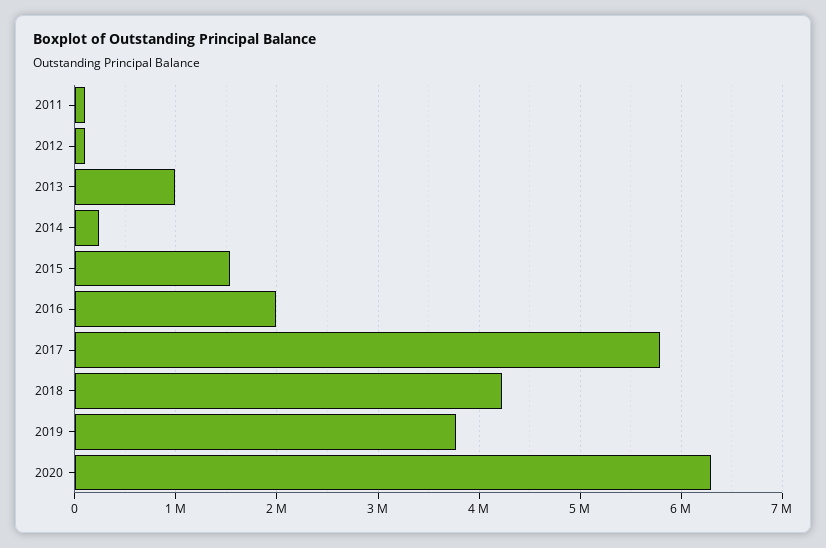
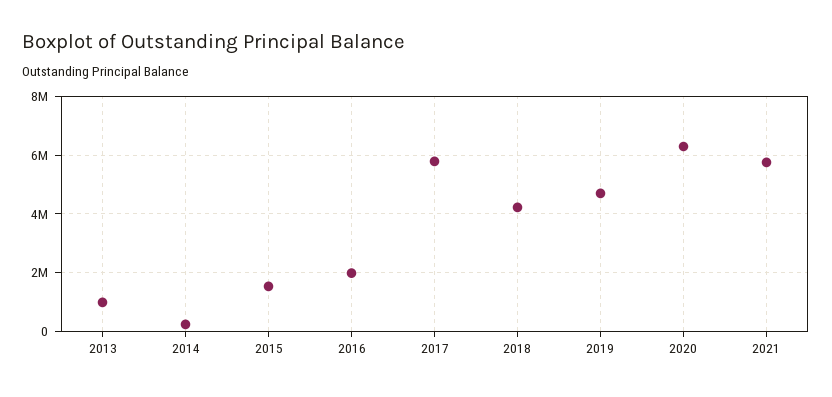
2011: 100000 -> none
2012: 100000 -> none
2019: 3800000 -> 4750000
2021: none -> 5750000

